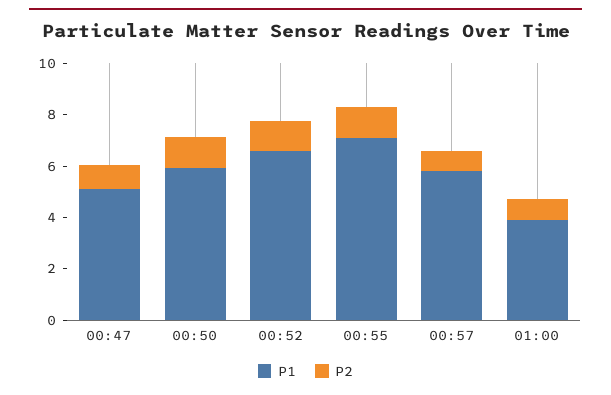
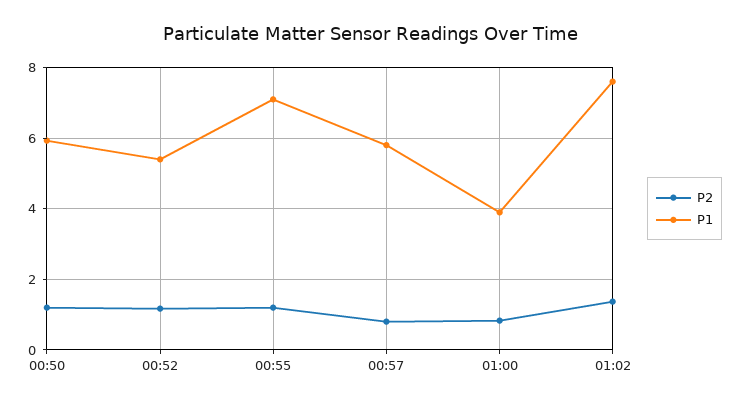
P1, 00:47: 5 -> none
P2, 00:47: 1 -> none
P1, 00:52: 6.5 -> 5.4
P2, 01:02: none -> 1.4
P1, 01:02: none -> 7.6

